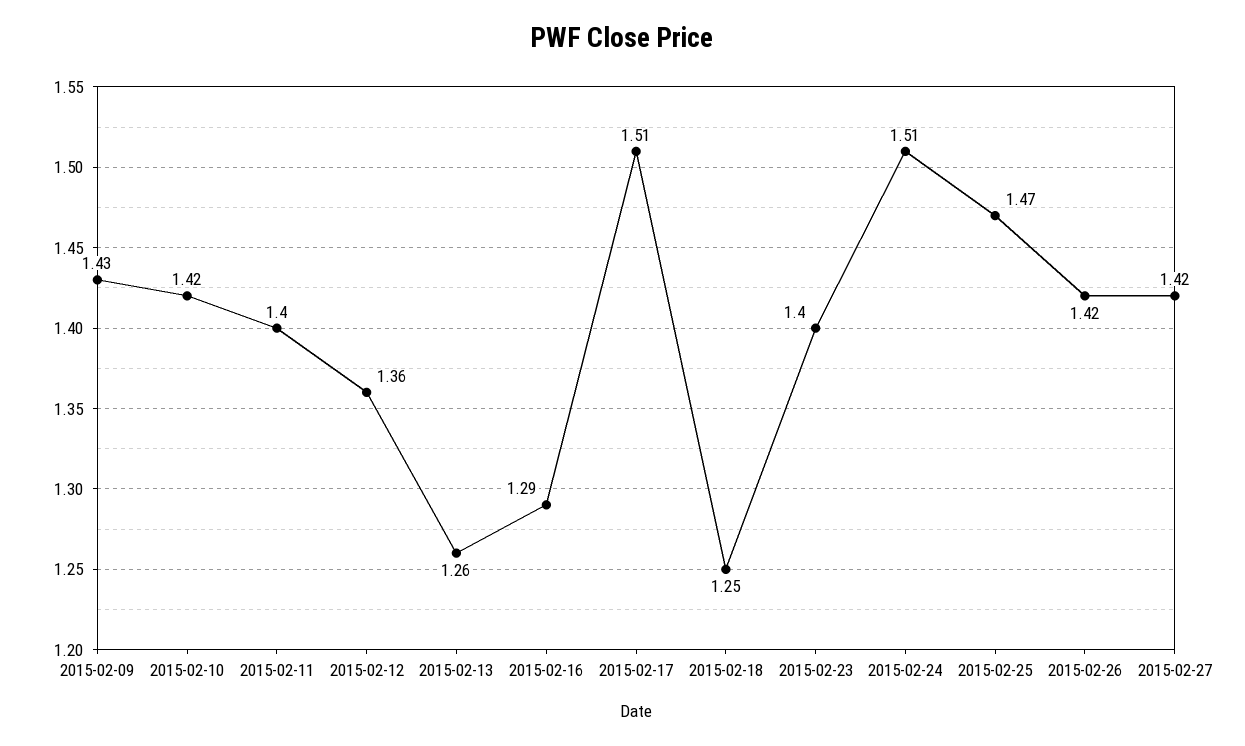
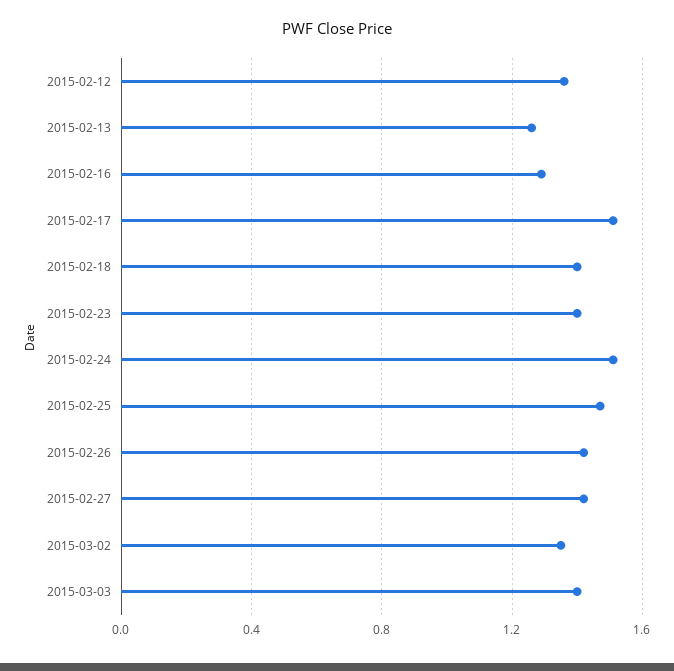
2015-02-09: 1.43 -> none
2015-02-10: 1.42 -> none
2015-02-11: 1.4 -> none
2015-02-18: 1.25 -> 1.4
2015-03-02: none -> 1.35
2015-03-03: none -> 1.4

